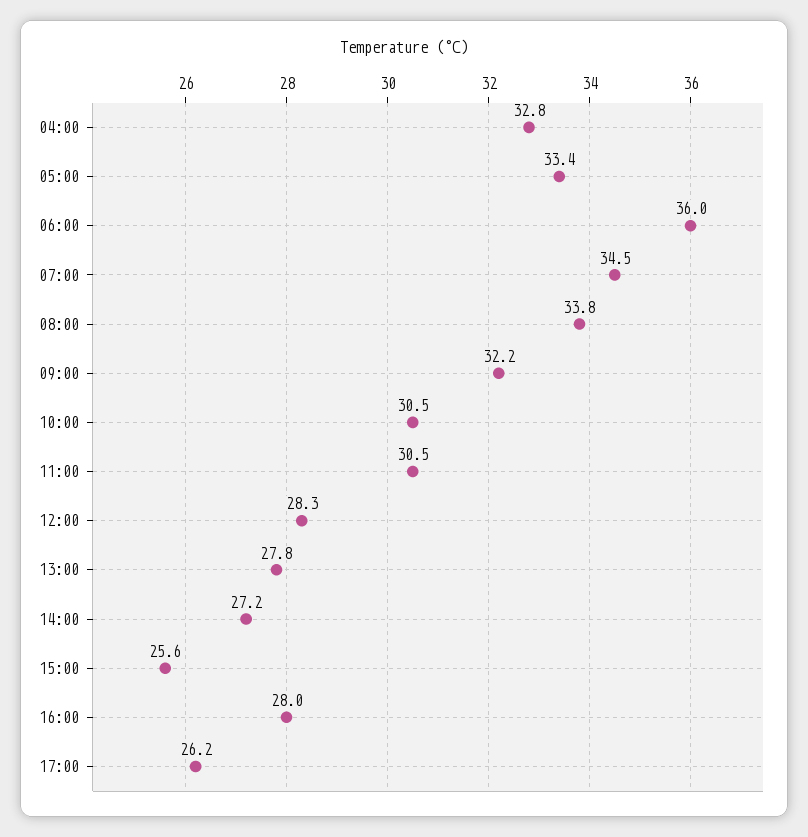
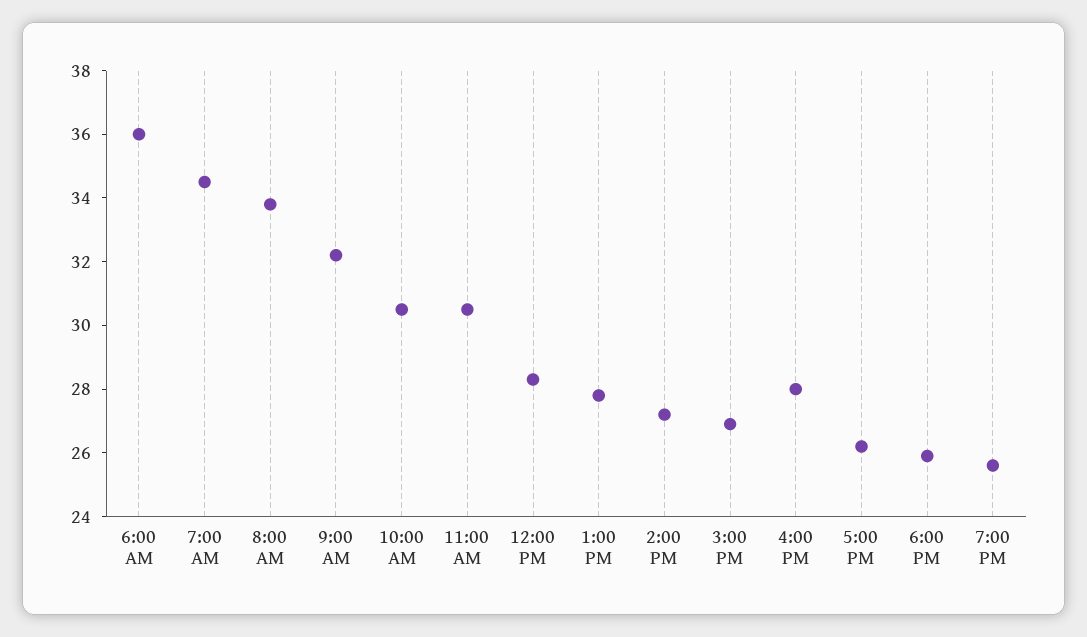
04:00: 32.8 -> none
05:00: 33.4 -> none
15:00: 25.6 -> 27
6:00 PM: none -> 26
7:00 PM: none -> 25.5

